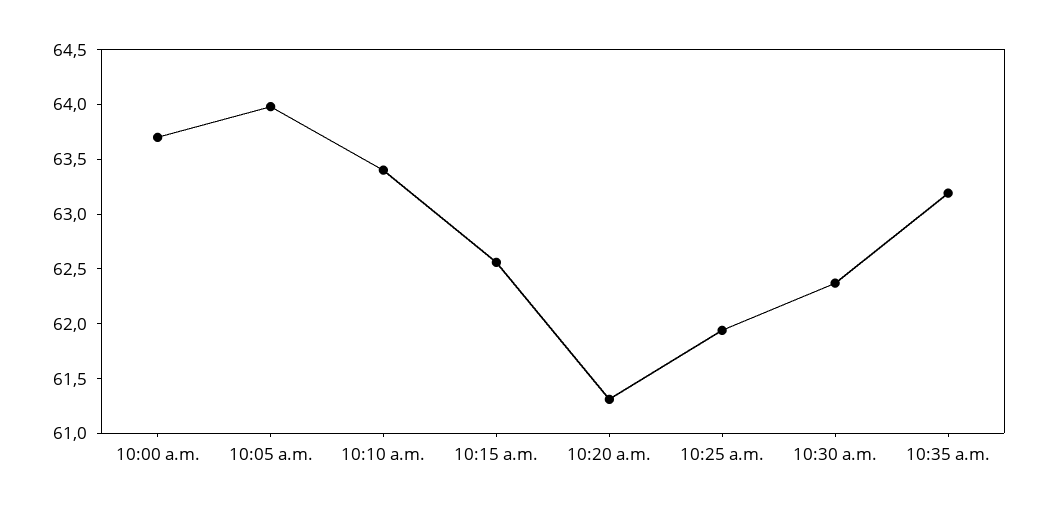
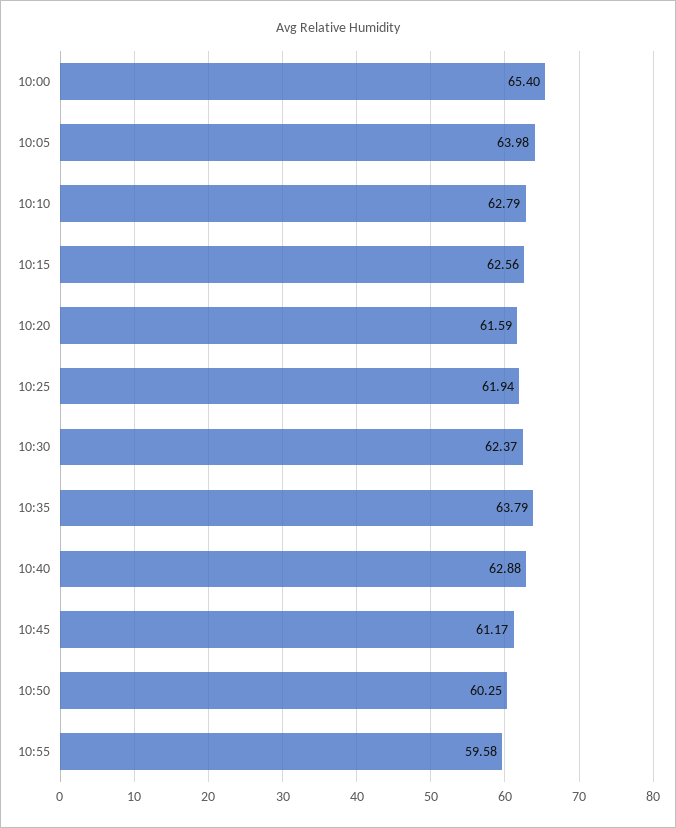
10:00 a.m.: 63.7 -> 65.4
10:10 a.m.: 63.4 -> 62.79
10:20 a.m.: 61.3 -> 61.59
10:35 a.m.: 63.2 -> 63.79
10:40: none -> 62.88
10:45: none -> 61.17
10:50: none -> 60.25
10:55: none -> 59.58

